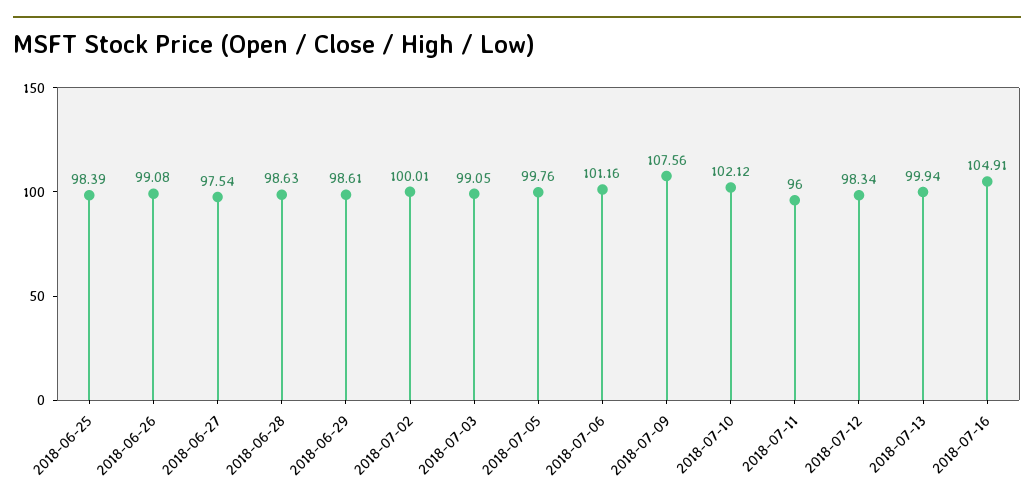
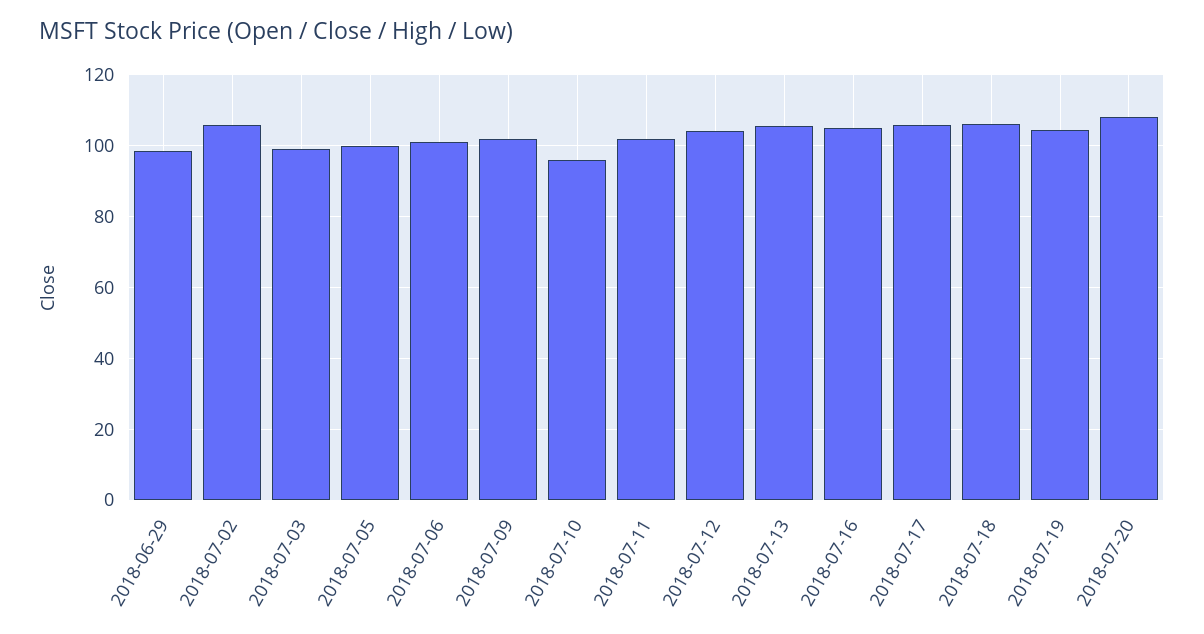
2018-06-25: 98.39 -> none
2018-06-26: 99.08 -> none
2018-06-27: 97.54 -> none
2018-06-28: 98.63 -> none
2018-07-02: 100.01 -> 106
2018-07-09: 107.56 -> 102
2018-07-10: 102.12 -> 96
2018-07-11: 96 -> 102
2018-07-12: 98.34 -> 104
2018-07-13: 99.94 -> 106
2018-07-17: none -> 106
2018-07-18: none -> 106
2018-07-19: none -> 104
2018-07-20: none -> 108

